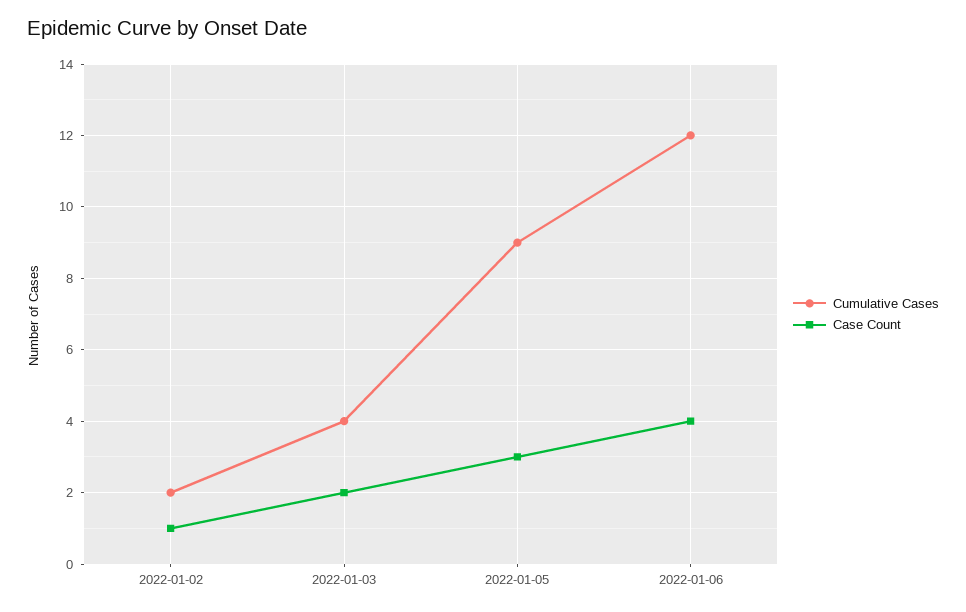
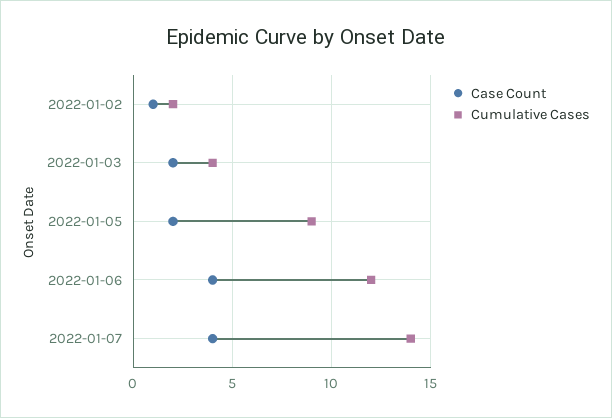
Case Count, 2022-01-05: 3 -> 2
Case Count, 2022-01-07: none -> 4
Cumulative Cases, 2022-01-07: none -> 14

